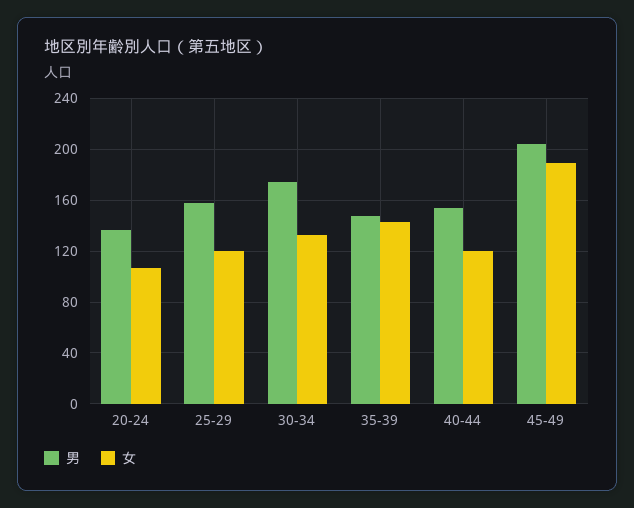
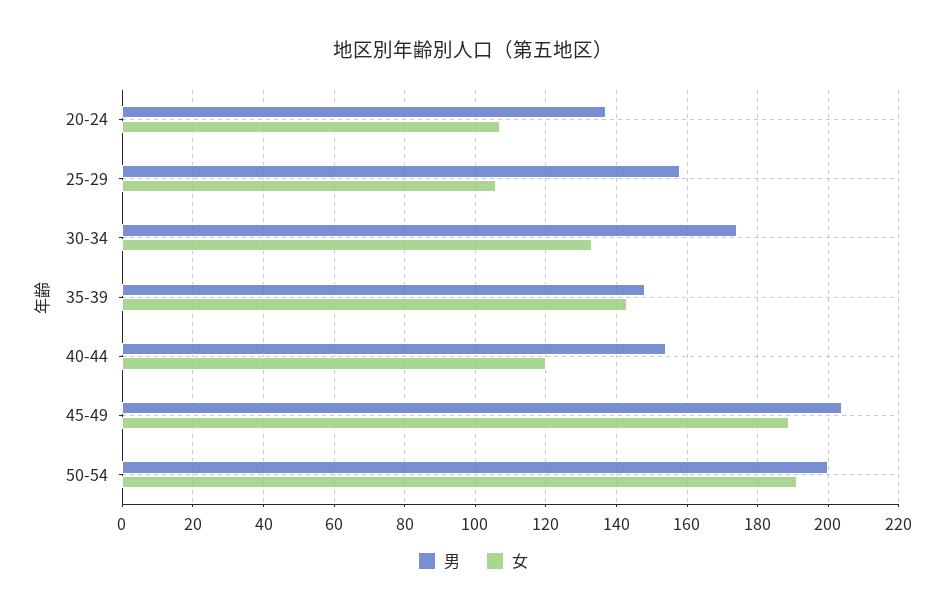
女, 25-29: 120 -> 105
男, 50-54: none -> 200
女, 50-54: none -> 190

